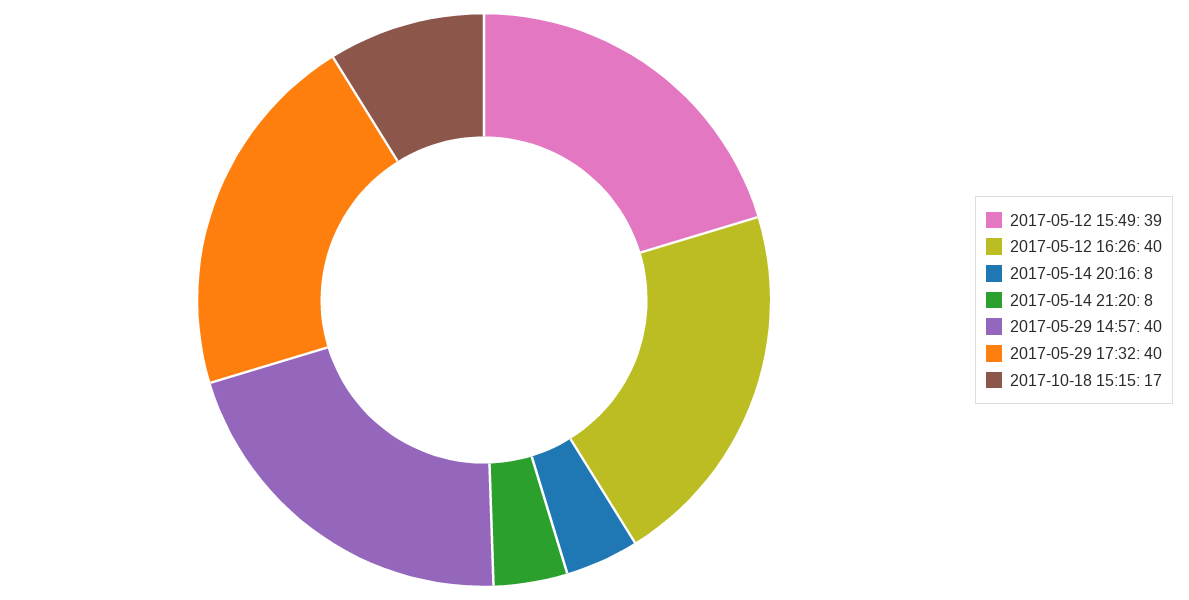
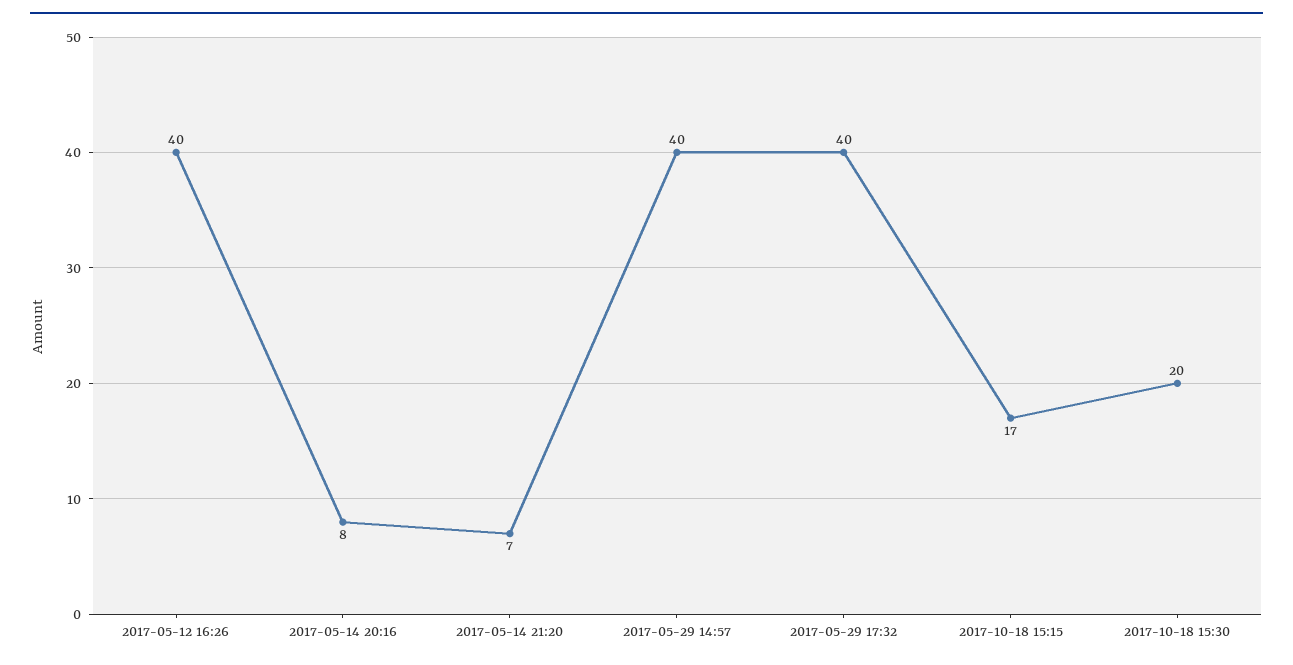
2017-05-12 15:49: 39 -> none
2017-05-14 21:20: 8 -> 7
2017-10-18 15:30: none -> 20

